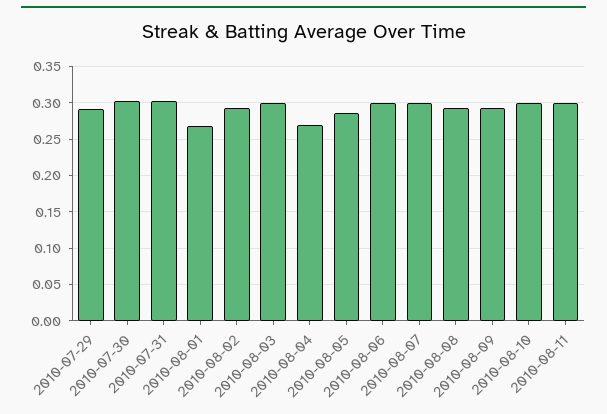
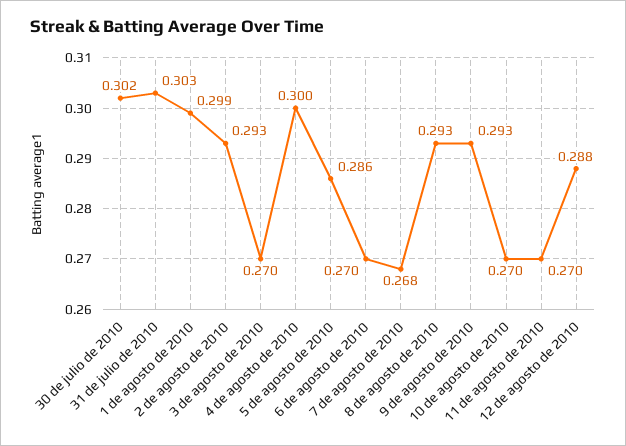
2010-07-29: 0.29 -> none
2010-08-01: 0.27 -> 0.299
2010-08-03: 0.3 -> 0.27
2010-08-04: 0.27 -> 0.3
2010-08-06: 0.3 -> 0.27
2010-08-07: 0.3 -> 0.268
2010-08-10: 0.3 -> 0.27
2010-08-11: 0.3 -> 0.27
12 de agosto de 2010: none -> 0.288

